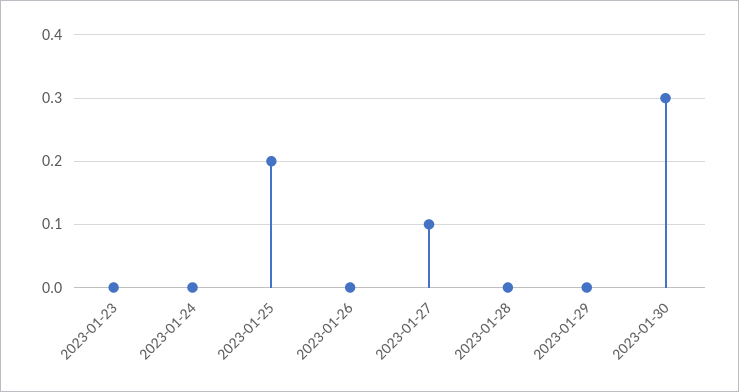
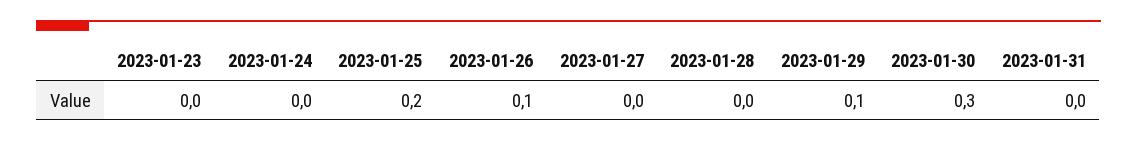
2023-01-26: 0 -> 0.1
2023-01-27: 0.1 -> 0
2023-01-29: 0 -> 0.1
2023-01-31: none -> 0

